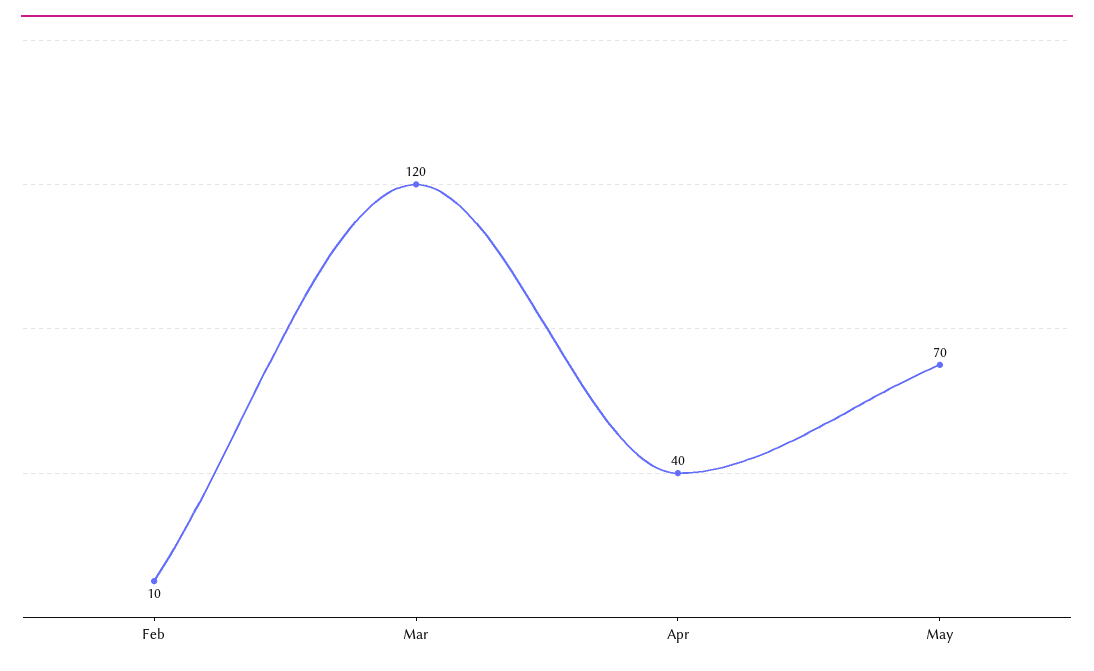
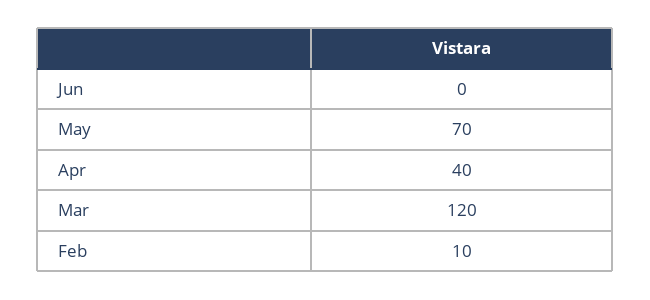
Jun: none -> 0

